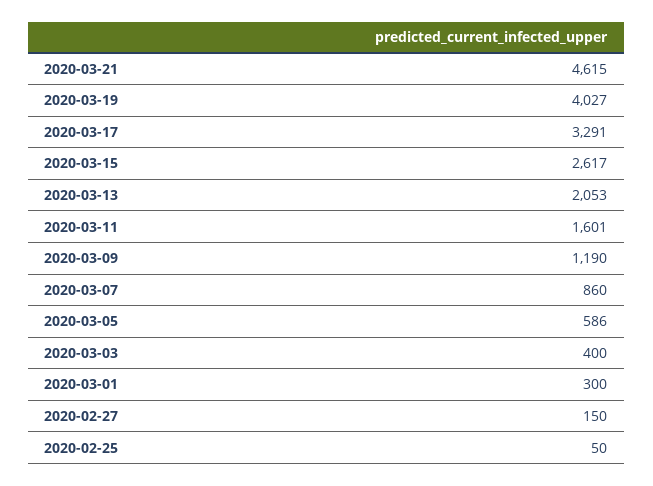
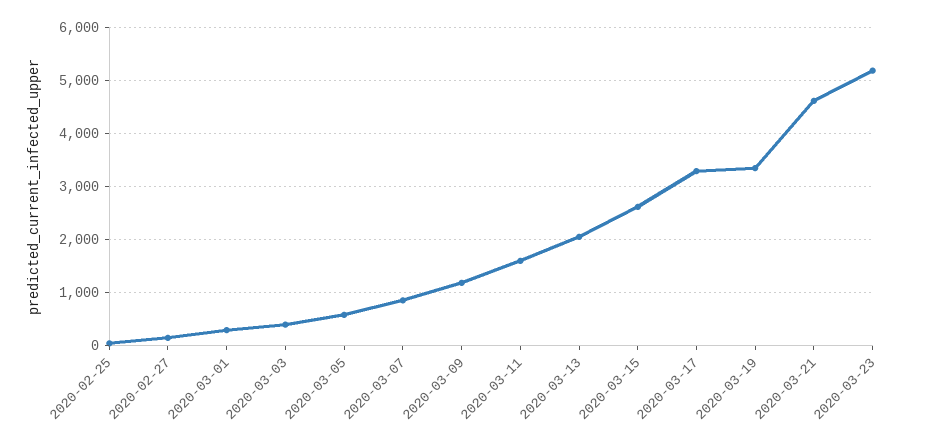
2020-03-19: 4027 -> 3400
2020-03-23: none -> 5200

